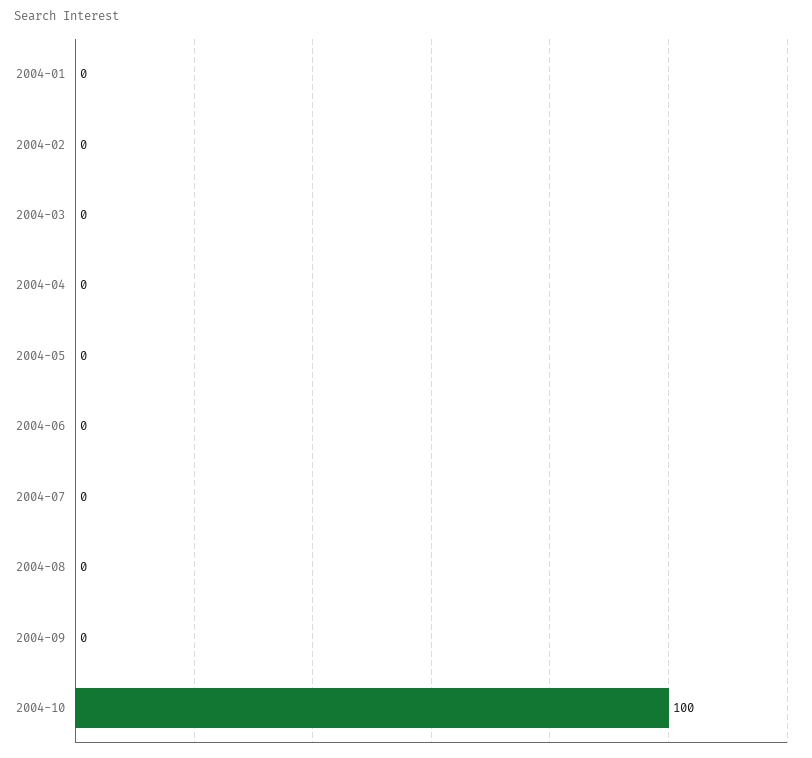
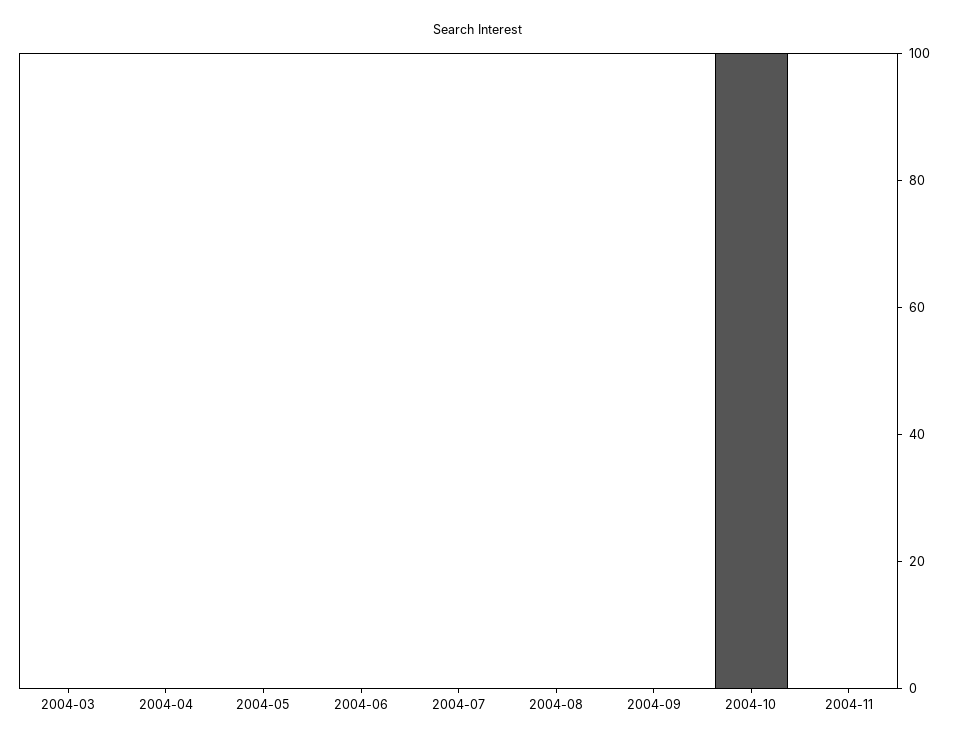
2004-01: 0 -> none
2004-02: 0 -> none
2004-11: none -> 0

